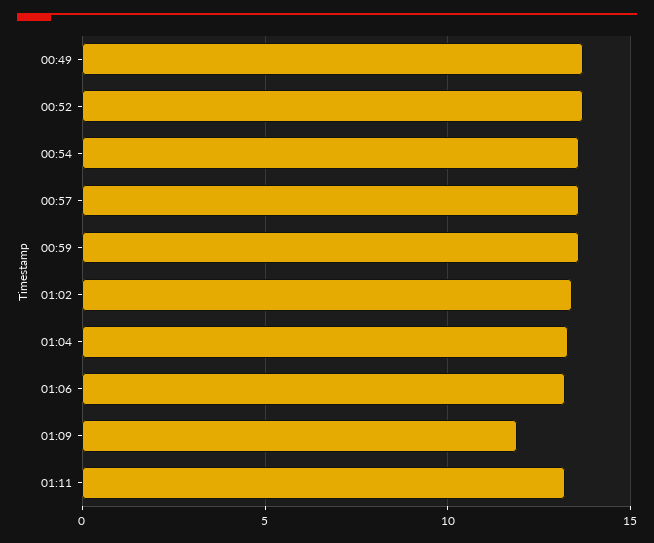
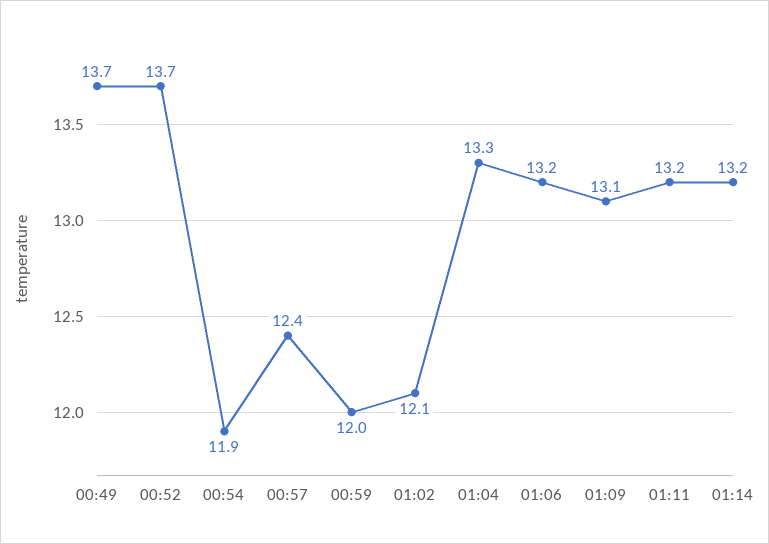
00:54: 13.5 -> 11.9
00:57: 13.5 -> 12.4
00:59: 13.5 -> 12
01:02: 13.5 -> 12.1
01:09: 12 -> 13.1
01:14: none -> 13.2

